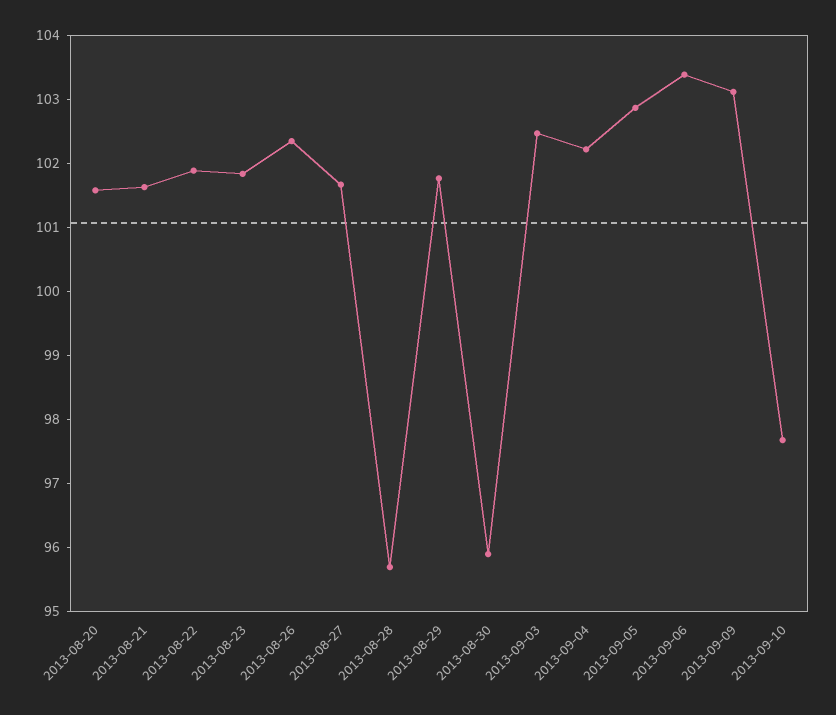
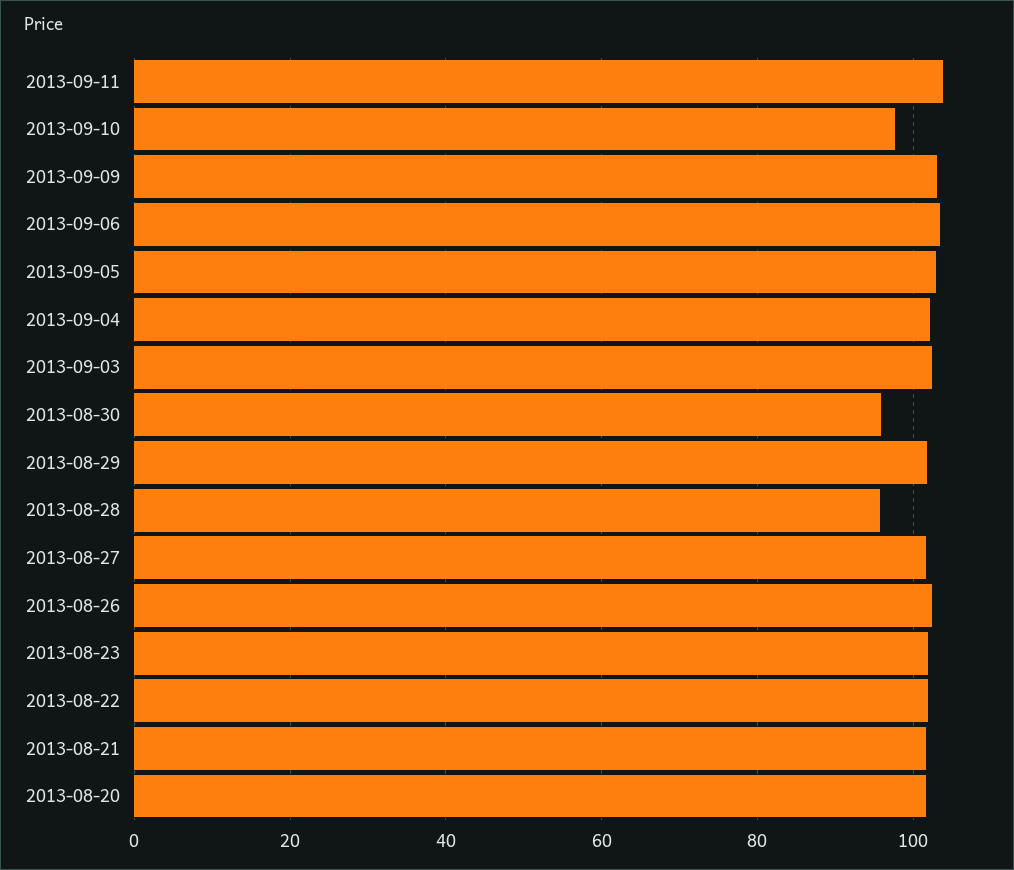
2013-09-11: none -> 104

